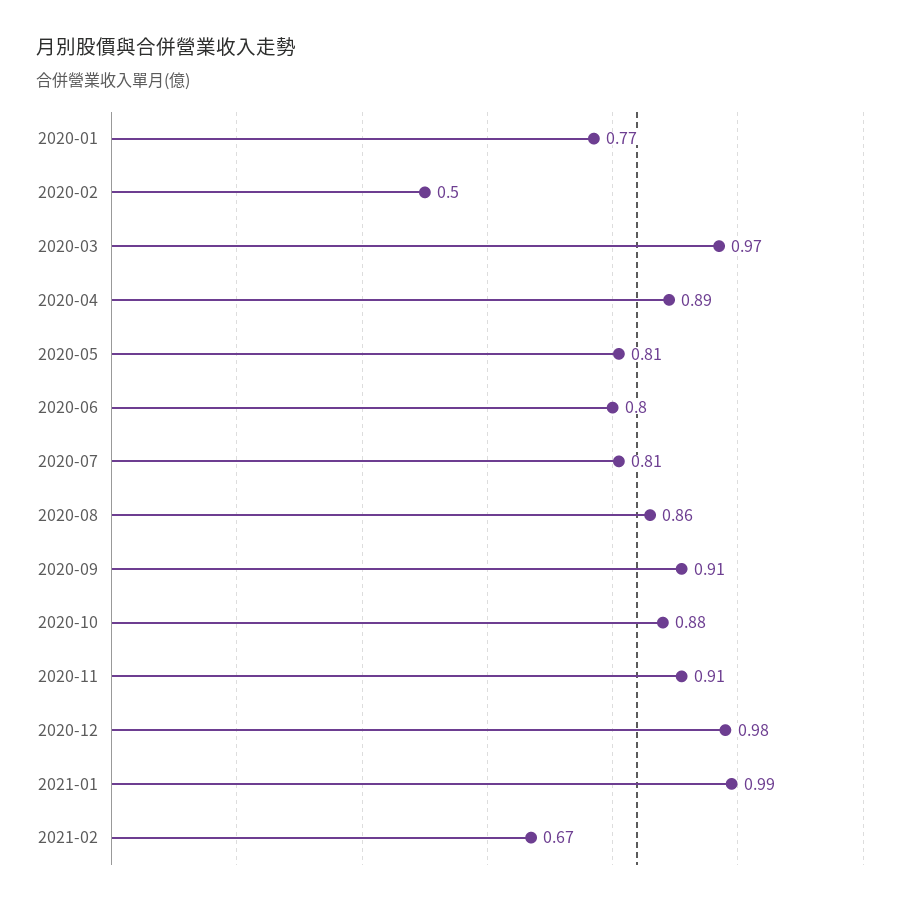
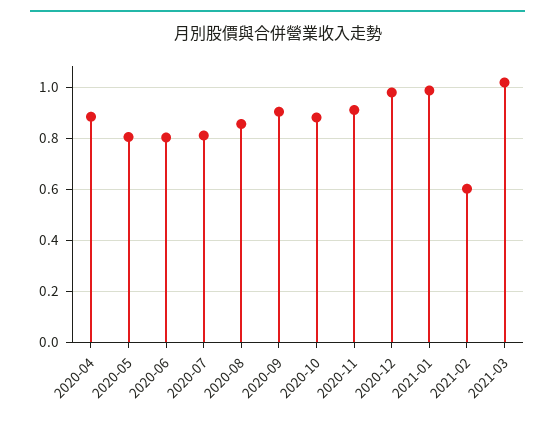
2020-01: 0.77 -> none
2020-02: 0.5 -> none
2020-03: 0.97 -> none
2021-02: 0.67 -> 0.6
2021-03: none -> 1.025

